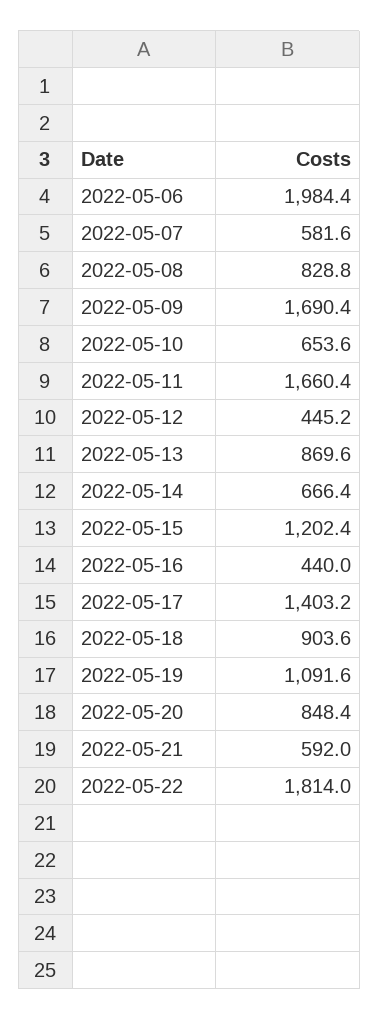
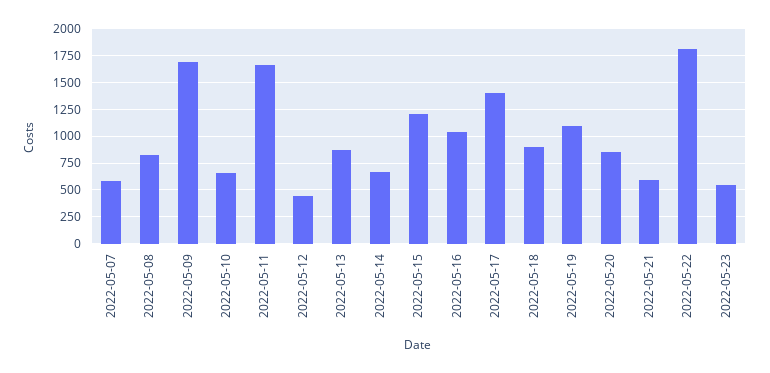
2022-05-06: 1984.4 -> none
2022-05-16: 440 -> 1000
2022-05-23: none -> 500

